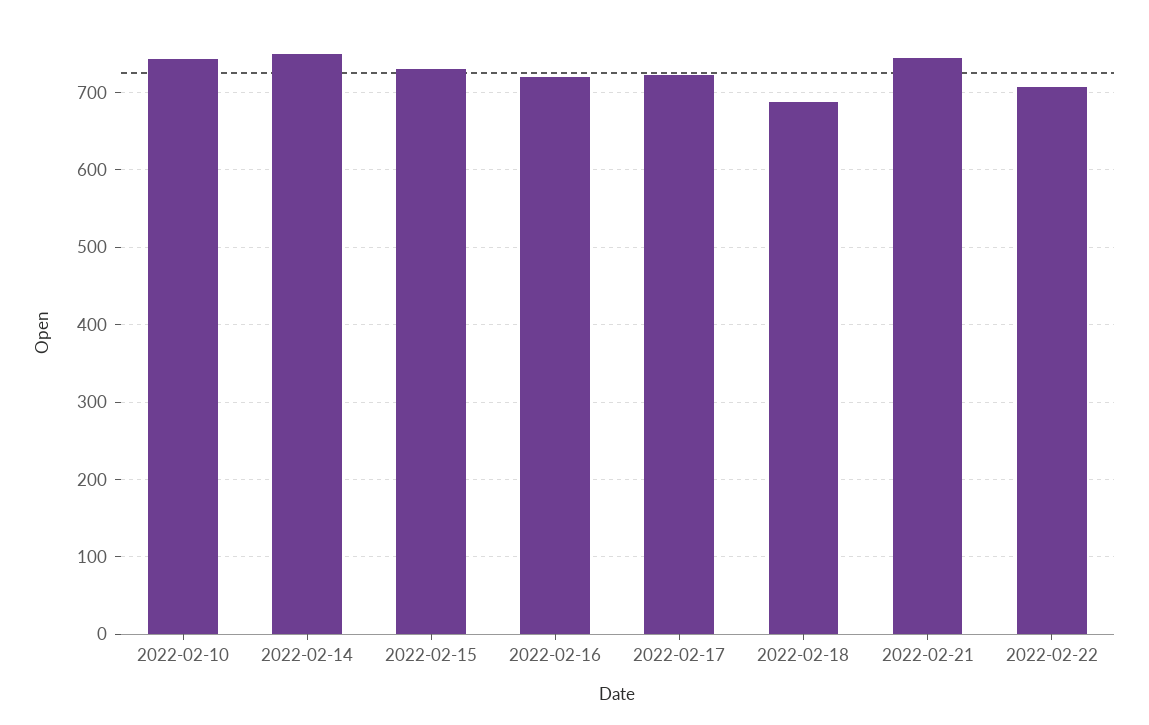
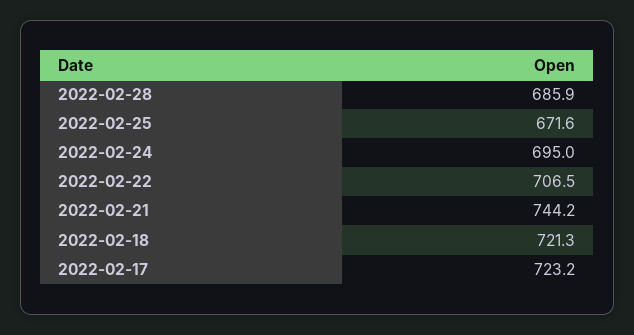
2022-02-10: 740 -> none
2022-02-14: 750 -> none
2022-02-15: 730 -> none
2022-02-16: 720 -> none
2022-02-18: 690 -> 721.3
2022-02-28: none -> 685.9
2022-02-25: none -> 671.6
2022-02-24: none -> 695

